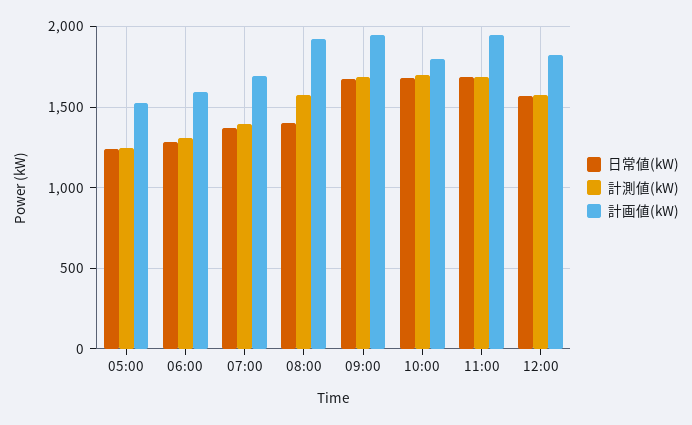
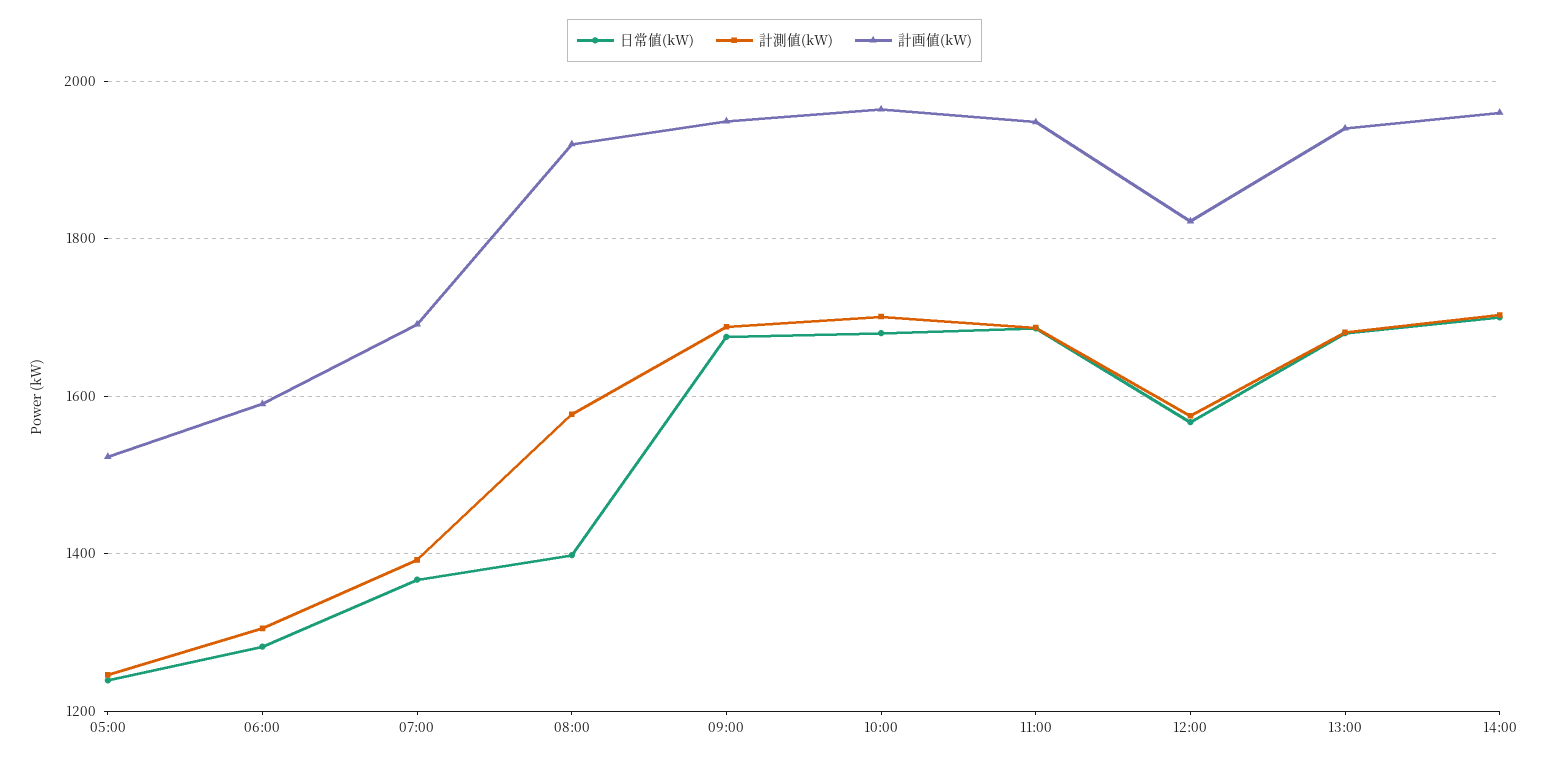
計画値(kW), 10:00: 1800 -> 1960
日常値(kW), 13:00: none -> 1680
計測値(kW), 13:00: none -> 1680
計画値(kW), 13:00: none -> 1940
日常値(kW), 14:00: none -> 1700
計測値(kW), 14:00: none -> 1700
計画値(kW), 14:00: none -> 1960

